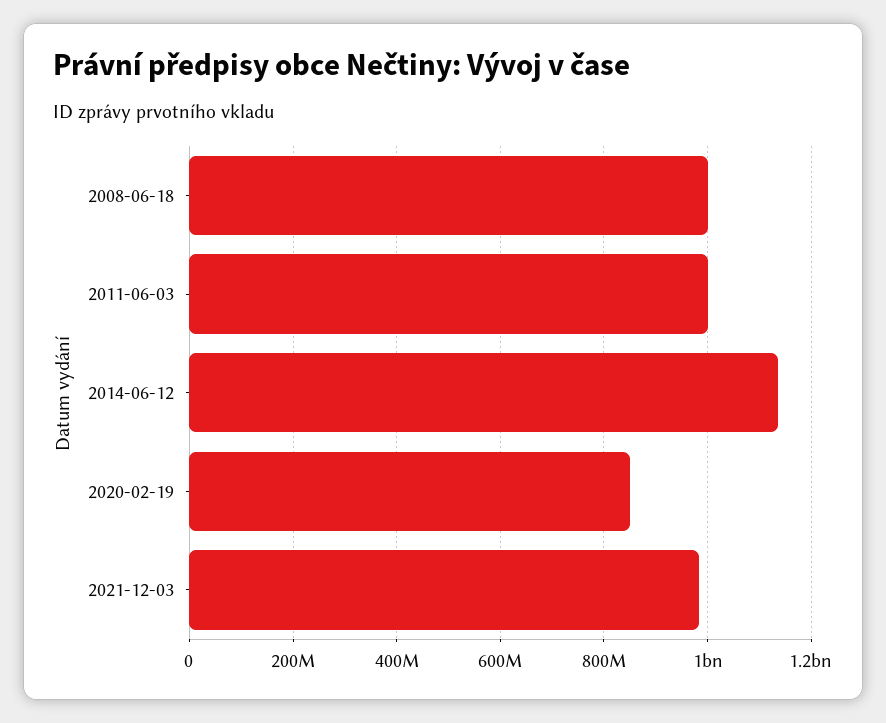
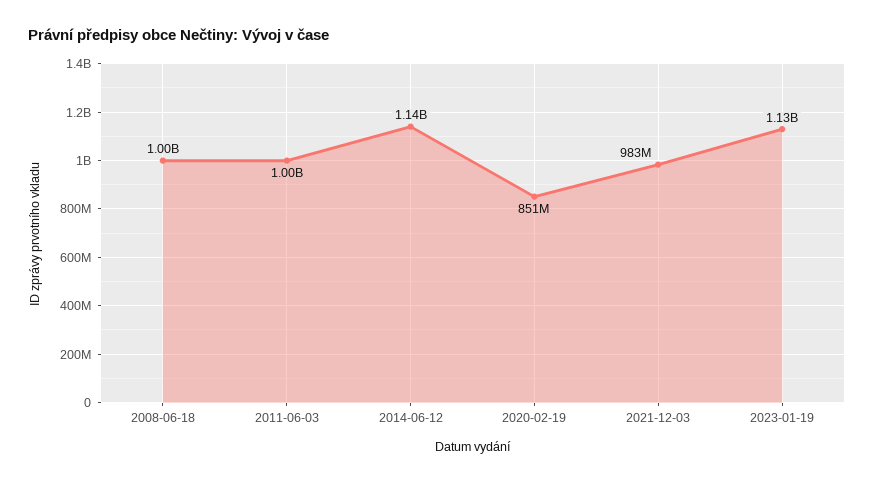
2023-01-19: none -> 1130000000

